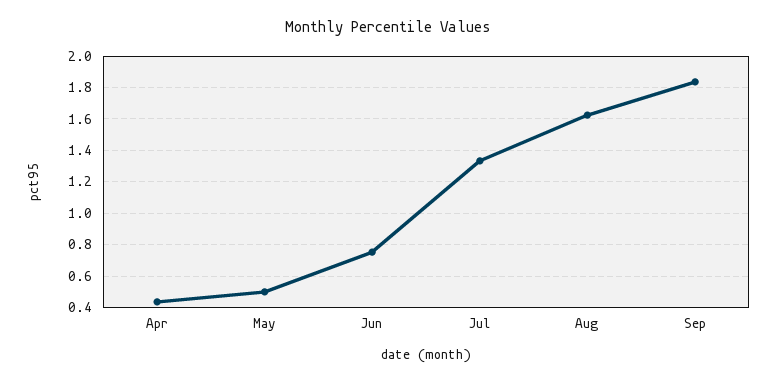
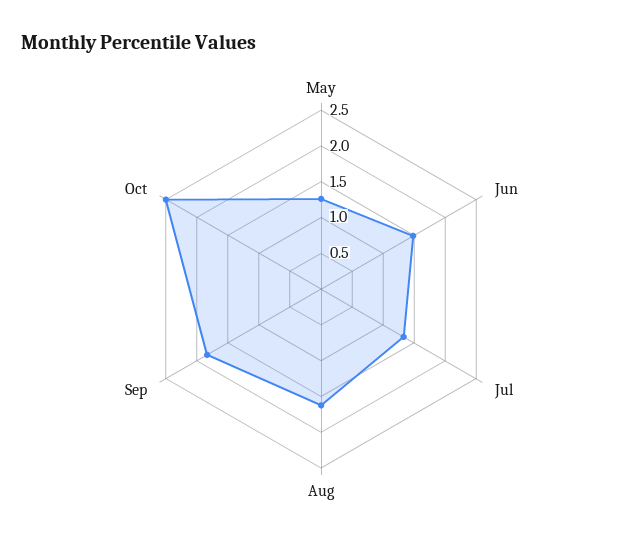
Apr: 0.45 -> none
May: 0.5 -> 1.25
Jun: 0.75 -> 1.5
Oct: none -> 2.5

